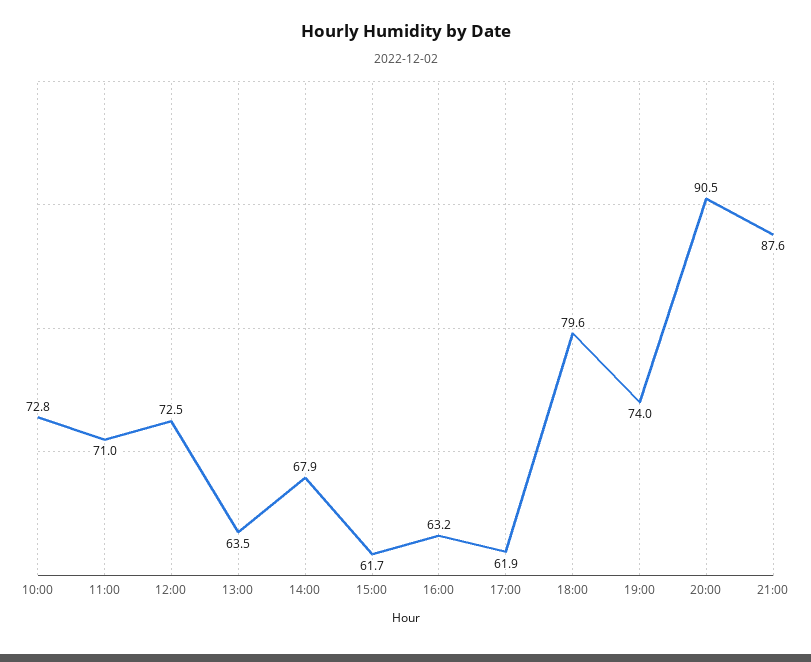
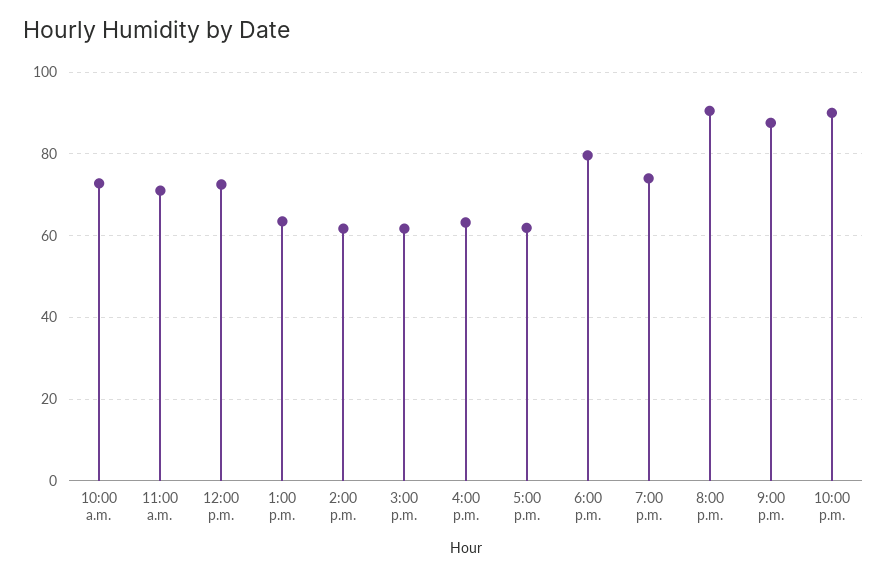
14:00: 67.9 -> 62
10:00 p.m.: none -> 90

